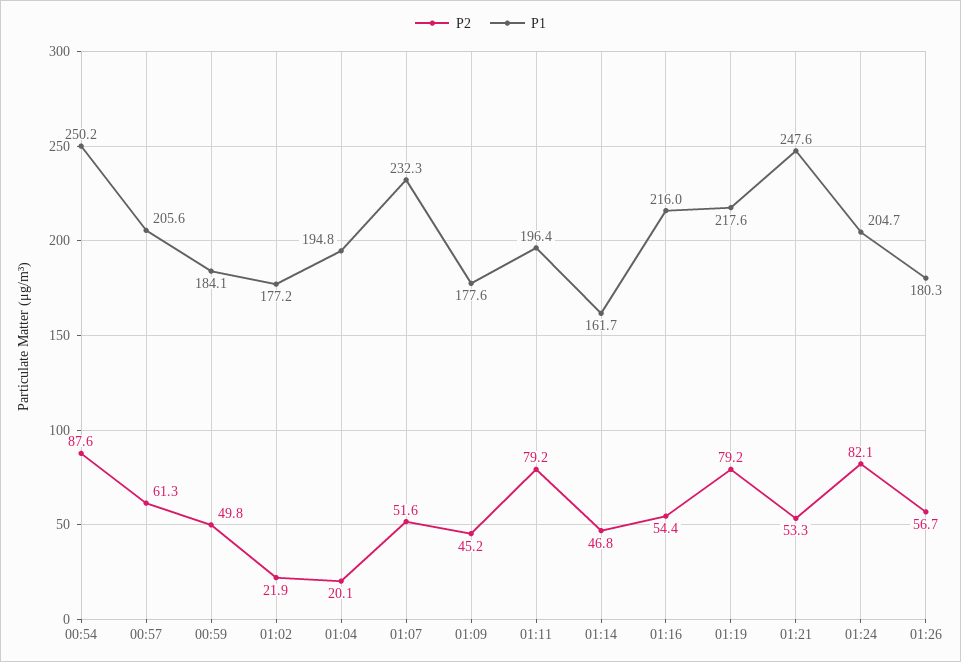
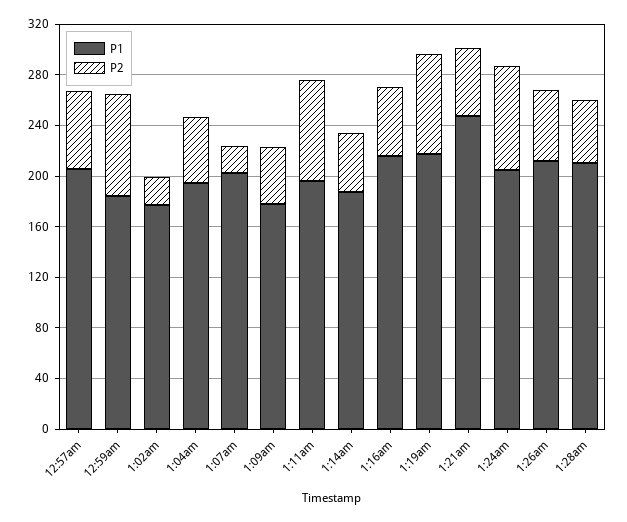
P2, 00:54: 87.6 -> none
P1, 00:54: 250.2 -> none
P2, 00:59: 49.8 -> 80
P2, 01:04: 20.1 -> 50
P2, 01:07: 51.6 -> 20
P1, 01:07: 232.3 -> 200
P1, 01:14: 161.7 -> 190
P1, 01:26: 180.3 -> 210
P1, 1:28am: none -> 210
P2, 1:28am: none -> 50

